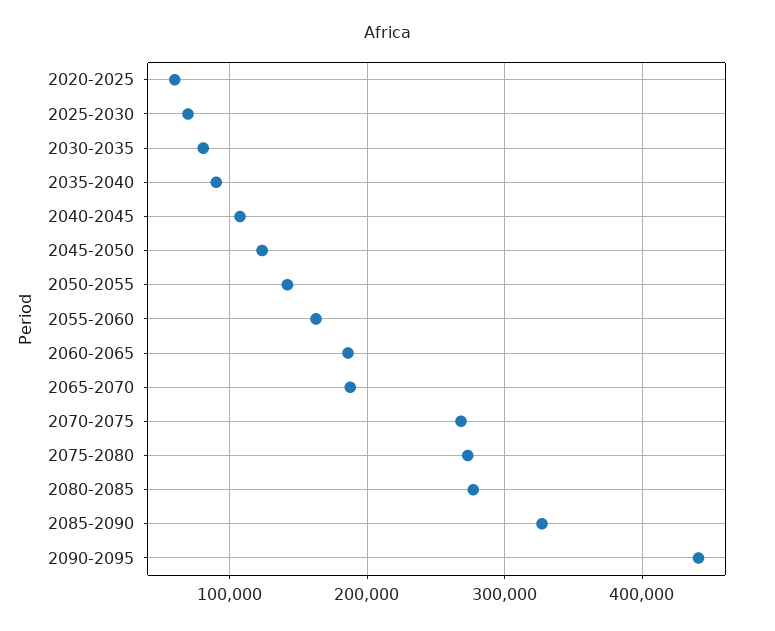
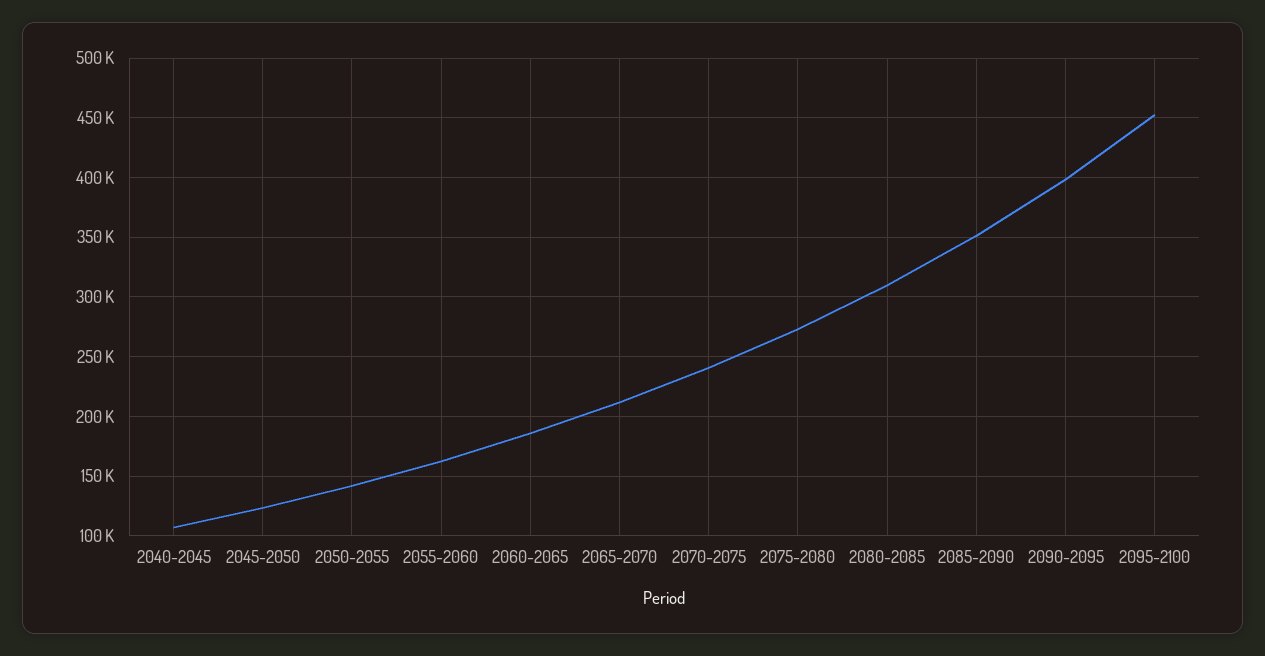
2020-2025: 60000 -> none
2025-2030: 70000 -> none
2030-2035: 80000 -> none
2035-2040: 90000 -> none
2065-2070: 190000 -> 210000
2070-2075: 270000 -> 240000
2080-2085: 280000 -> 310000
2085-2090: 330000 -> 350000
2090-2095: 440000 -> 400000
2095-2100: none -> 450000

